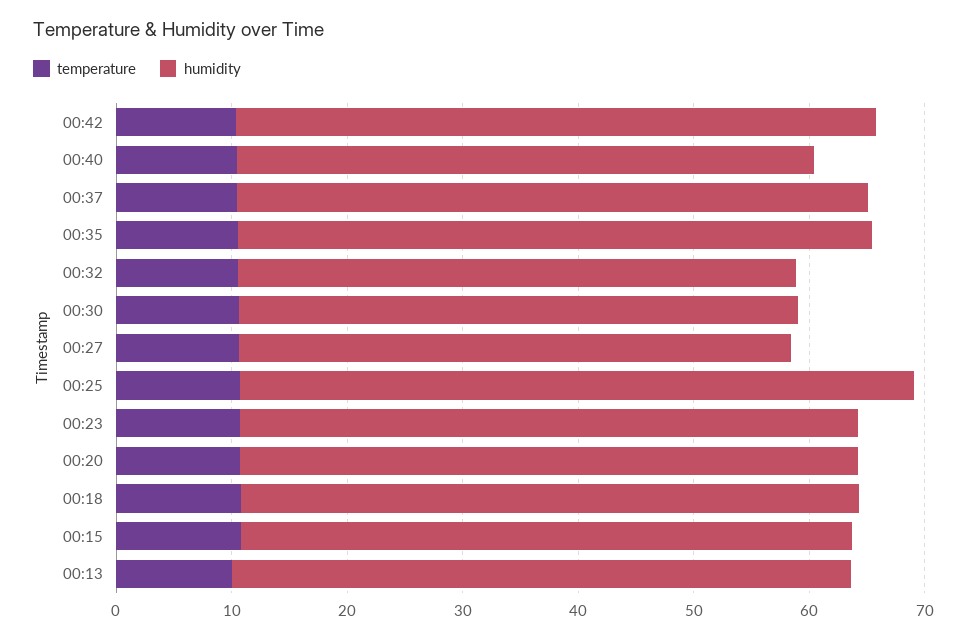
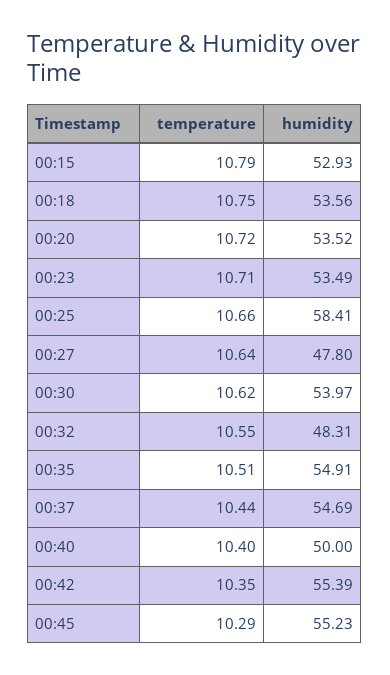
humidity, 00:30: 48 -> 53.97
temperature, 00:13: 10 -> none
humidity, 00:13: 54 -> none
temperature, 00:45: none -> 10.29
humidity, 00:45: none -> 55.23

